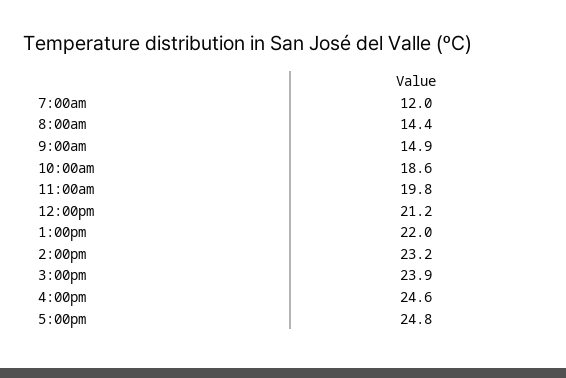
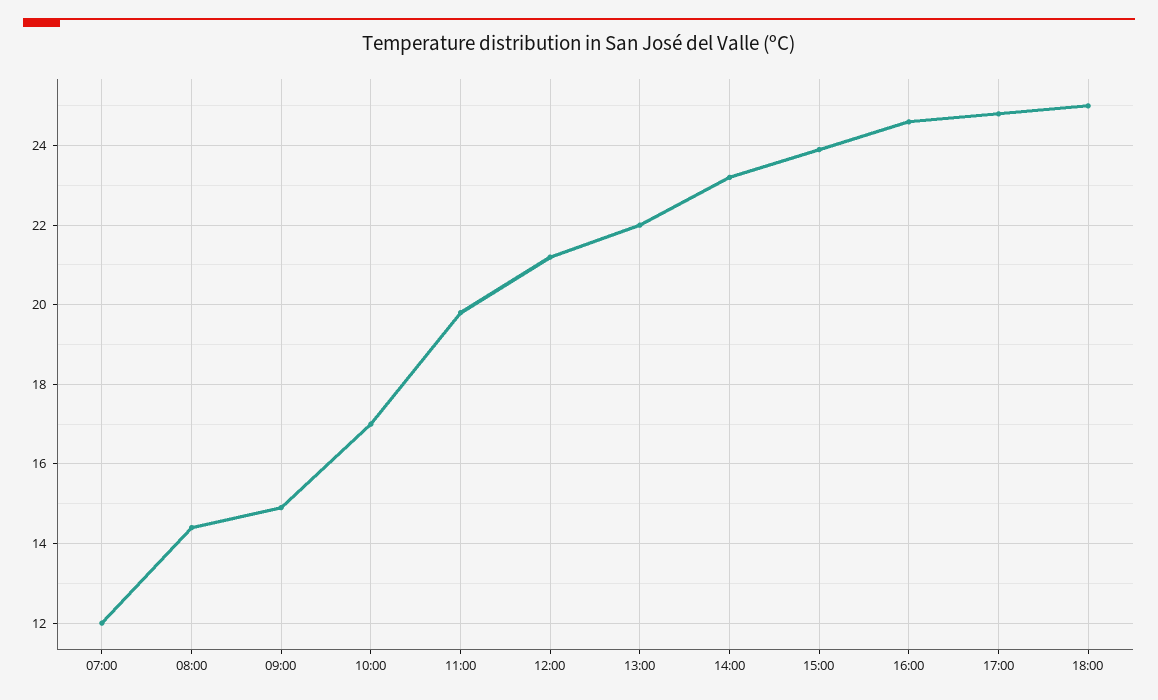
10:00am: 18.6 -> 17
18:00: none -> 25

